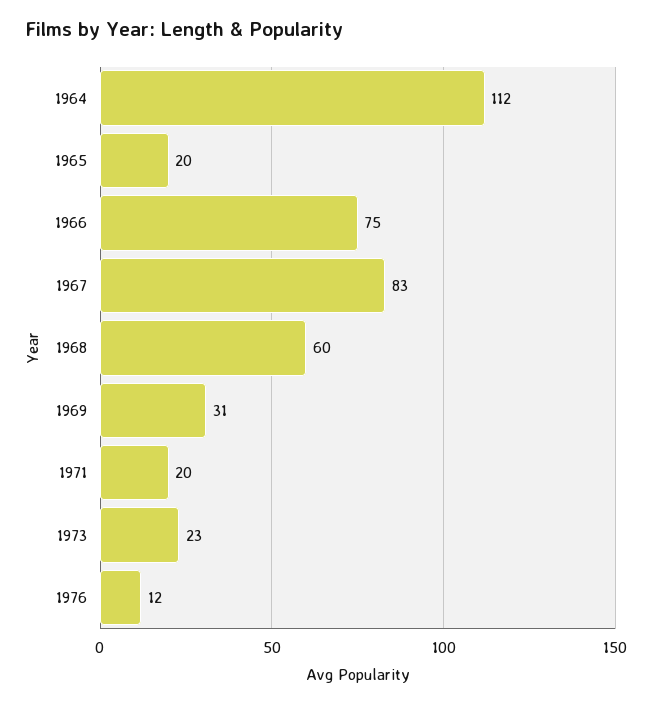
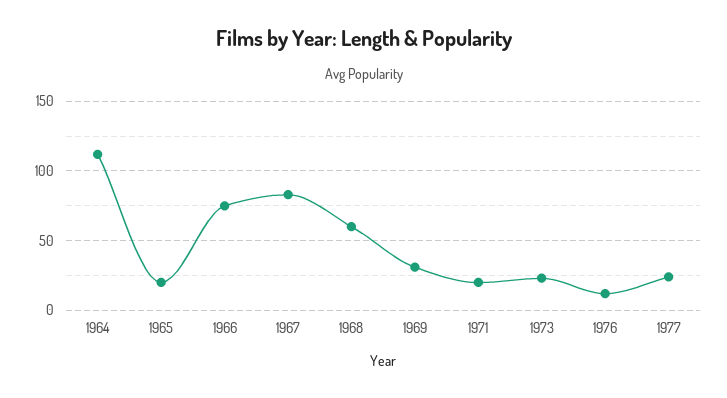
1977: none -> 25

